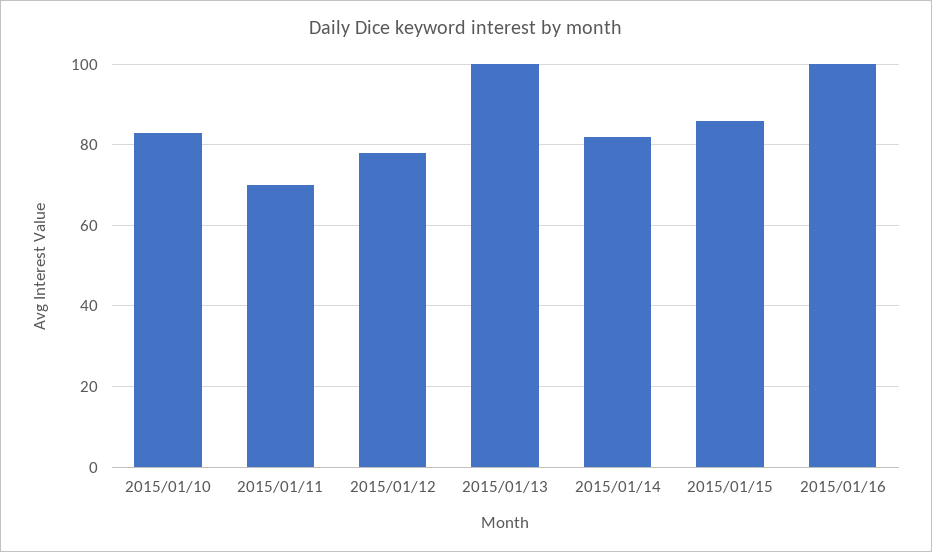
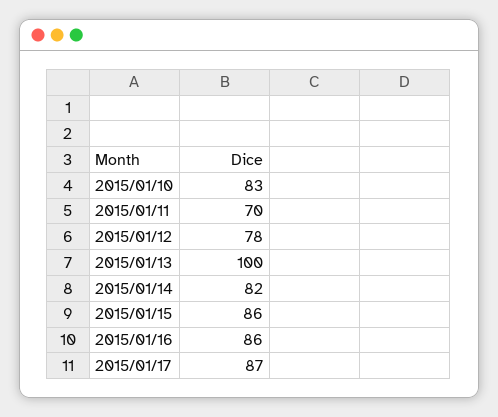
2015/01/16: 100 -> 86
2015/01/17: none -> 87

